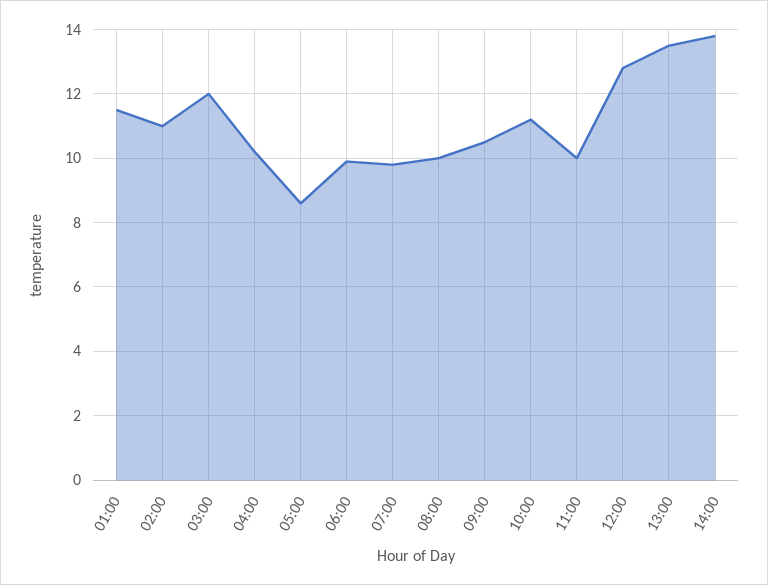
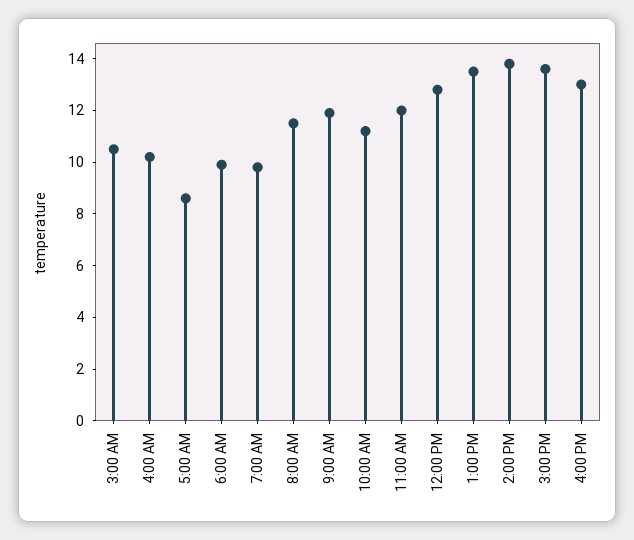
01:00: 11.5 -> none
02:00: 11 -> none
03:00: 12 -> 10.5
08:00: 10 -> 11.5
09:00: 10.5 -> 12
11:00: 10 -> 12
3:00 PM: none -> 13.5
4:00 PM: none -> 13

